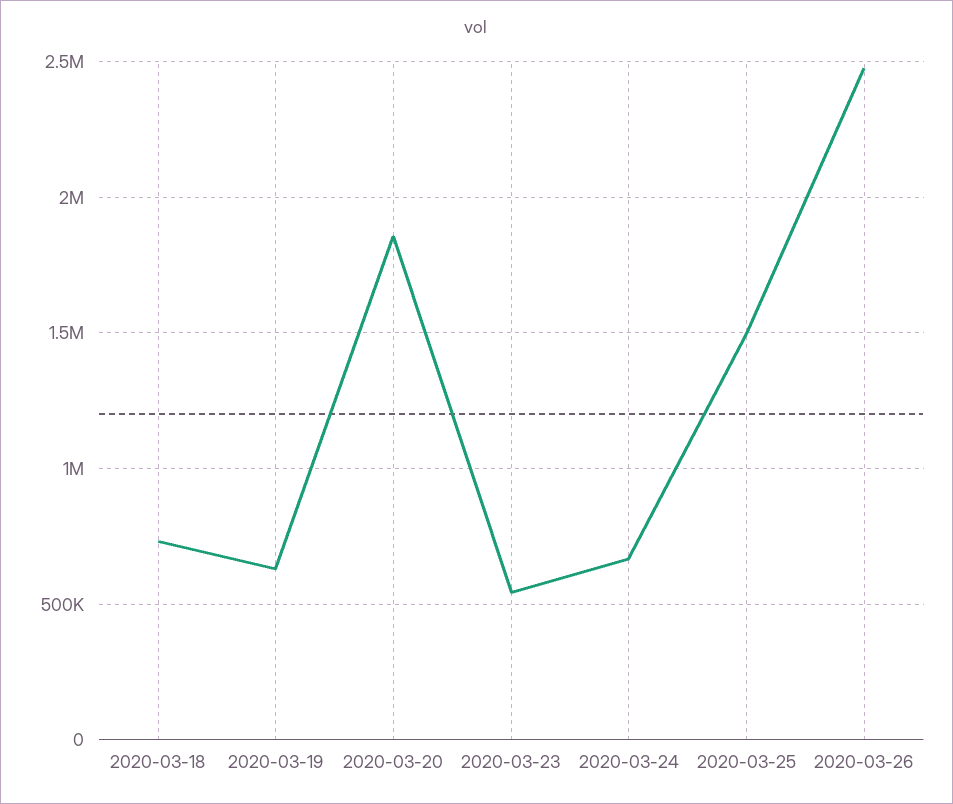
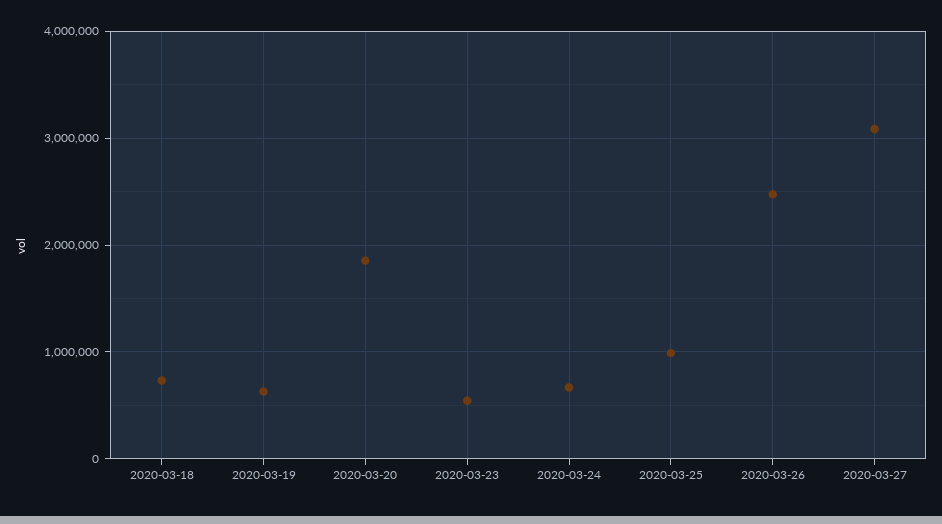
2020-03-25: 1500000 -> 1000000
2020-03-27: none -> 3100000

